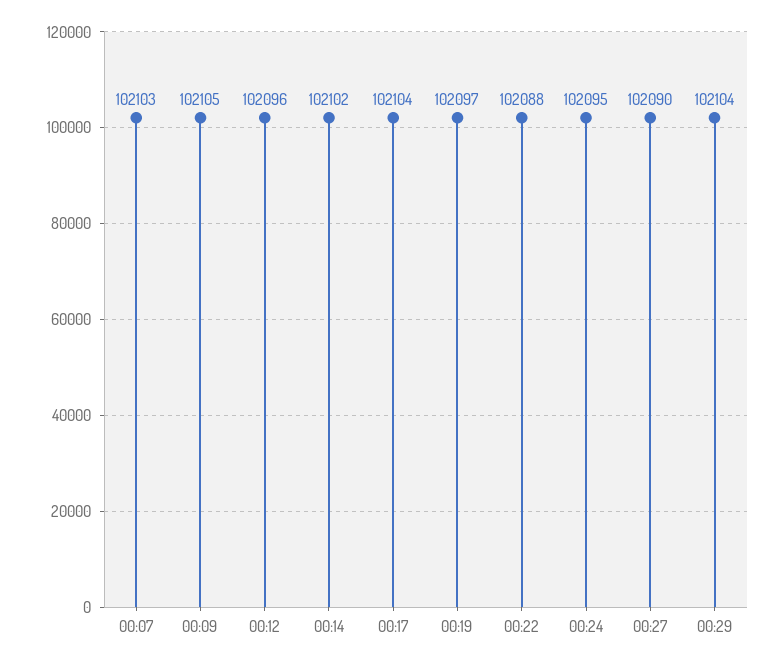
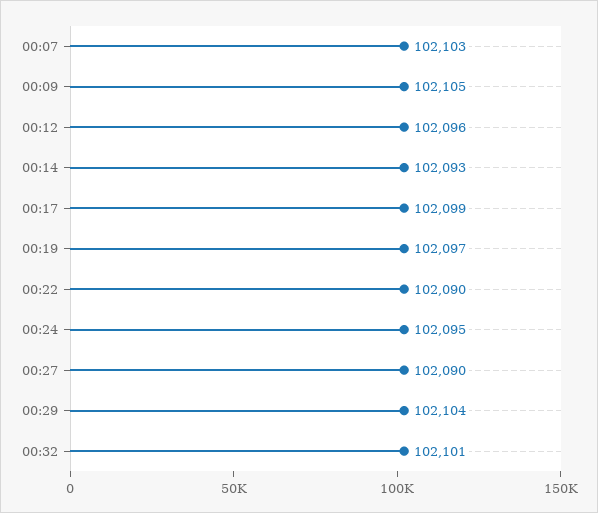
00:14: 102102 -> 102093
00:17: 102104 -> 102099
00:22: 102088 -> 102090
00:32: none -> 102101

